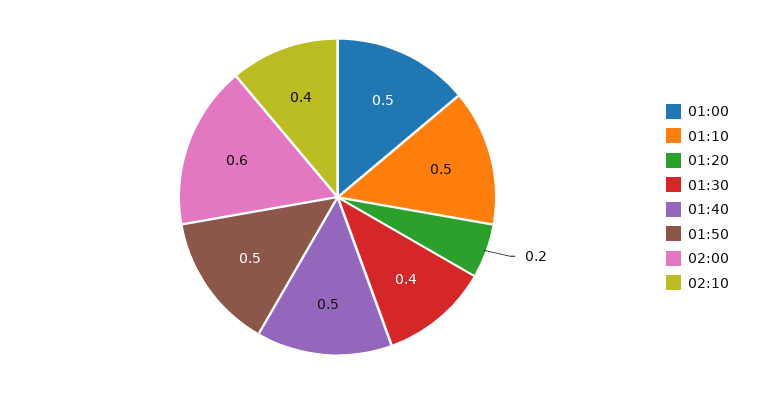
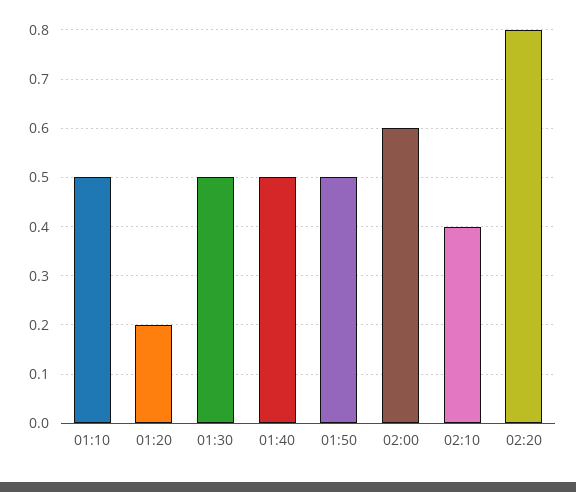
01:00: 0.5 -> none
01:30: 0.4 -> 0.5
02:20: none -> 0.8

